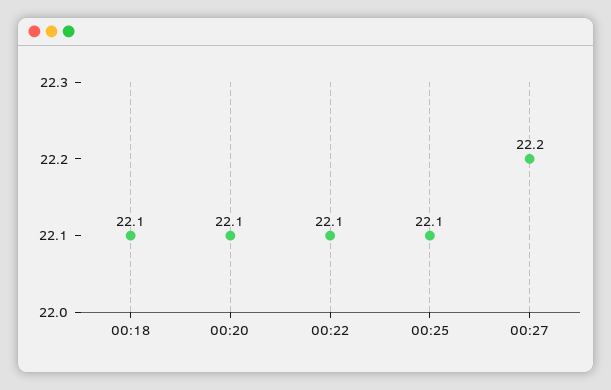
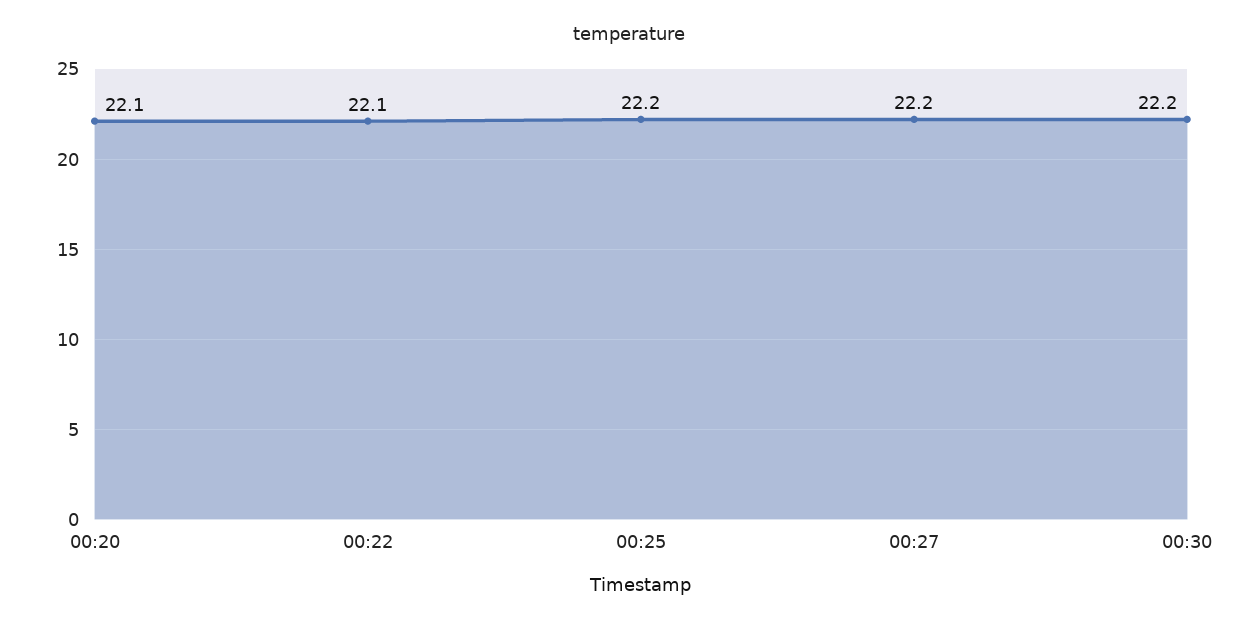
00:18: 22.1 -> none
00:25: 22.1 -> 22.2
00:30: none -> 22.2

